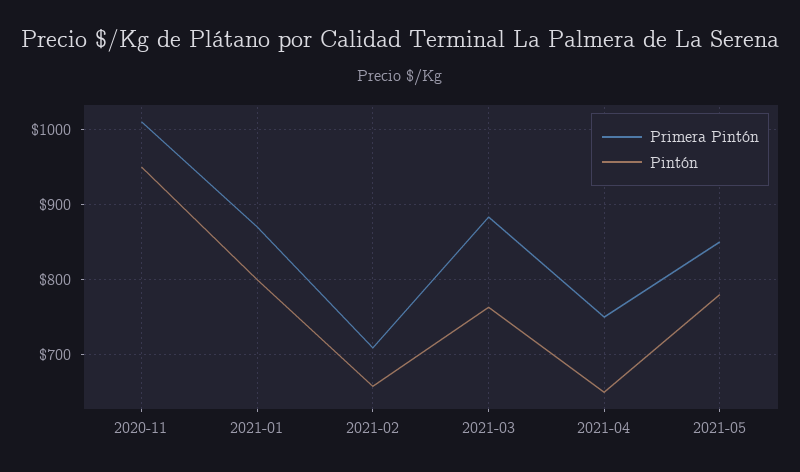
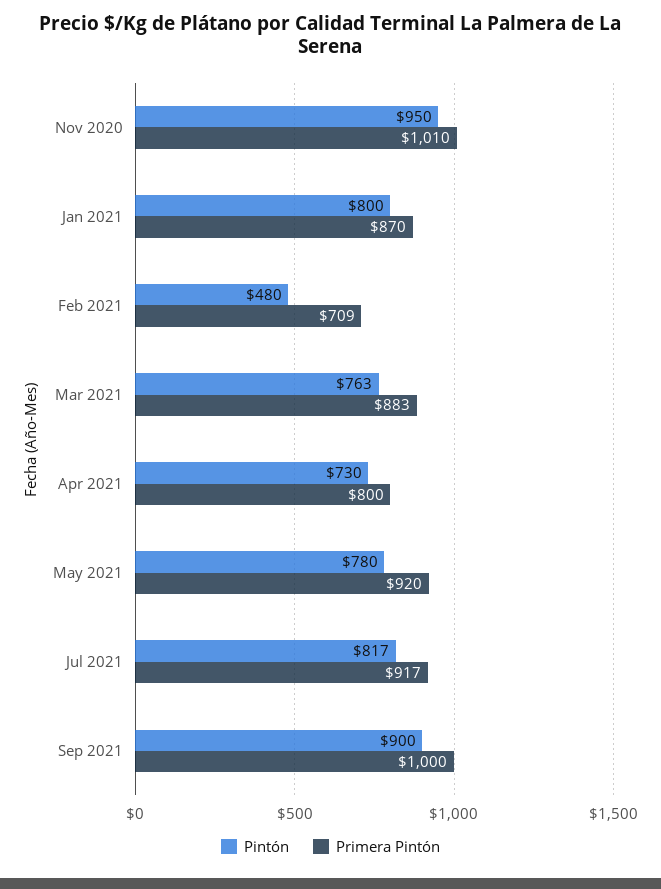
Pintón, 2021-02: 660 -> 480
Primera Pintón, 2021-04: 750 -> 800
Pintón, 2021-04: 650 -> 730
Primera Pintón, 2021-05: 850 -> 920
Pintón, Jul 2021: none -> 817
Primera Pintón, Jul 2021: none -> 917
Pintón, Sep 2021: none -> 900
Primera Pintón, Sep 2021: none -> 1000

